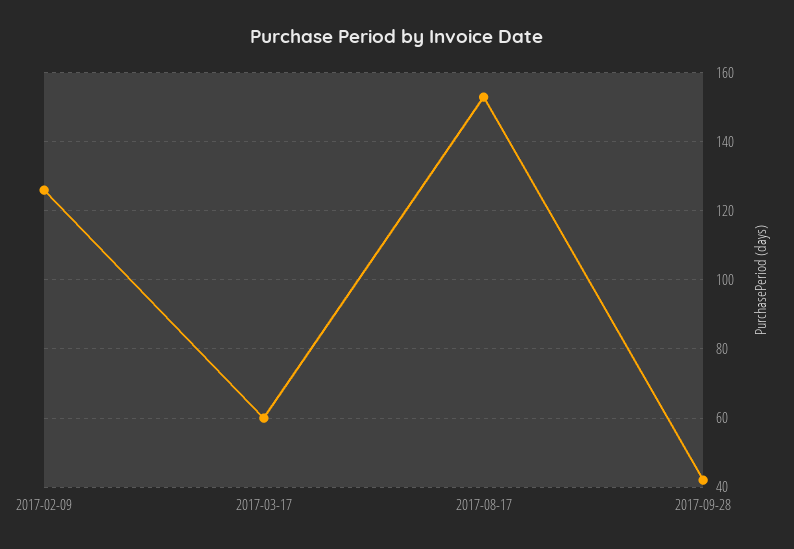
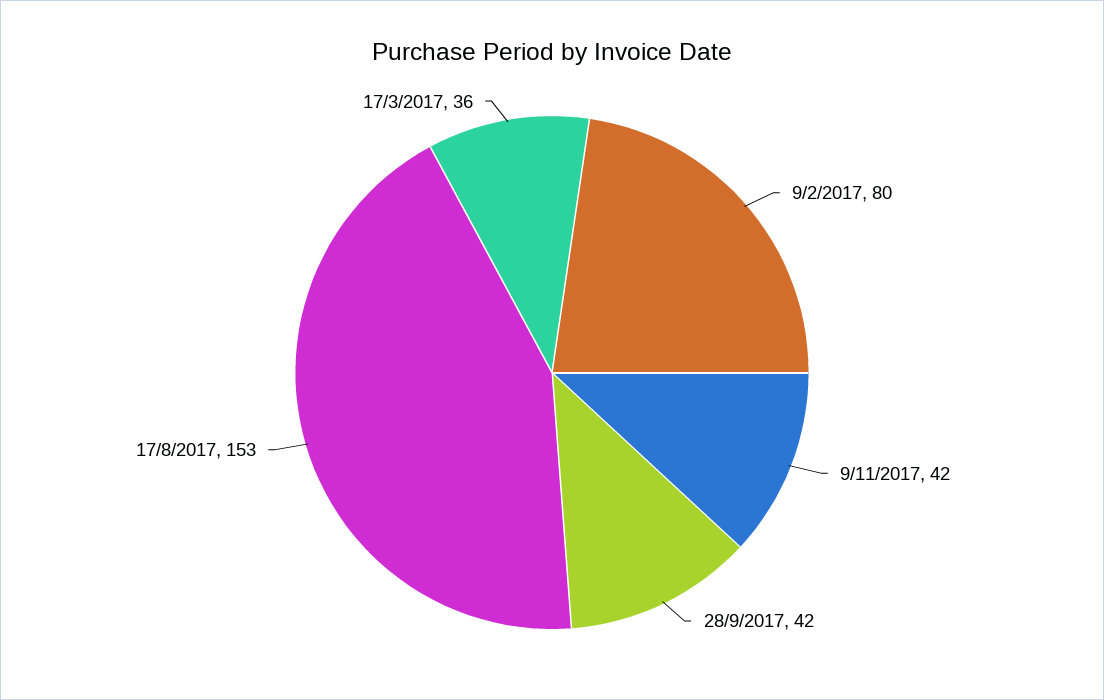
2017-02-09: 125 -> 80
2017-03-17: 60 -> 36
9/11/2017: none -> 42

